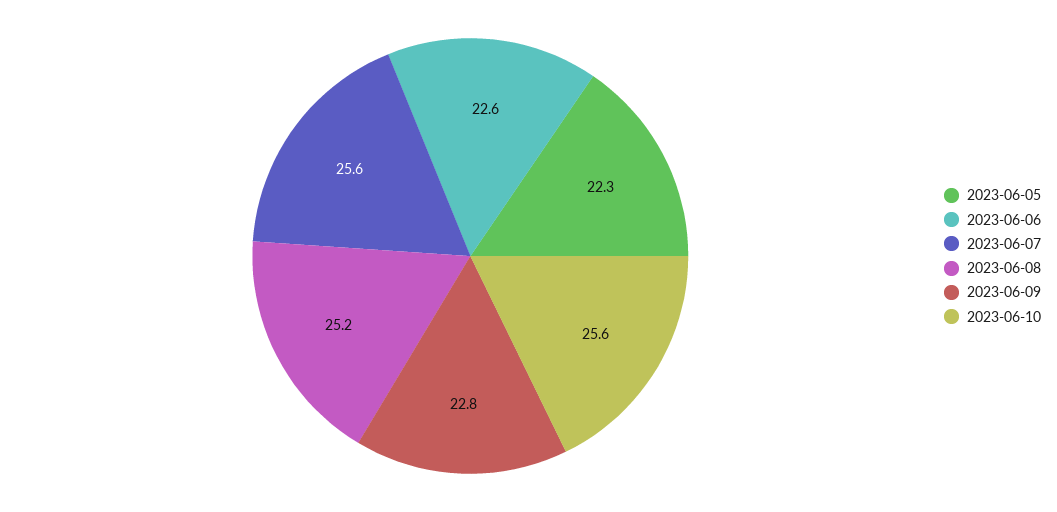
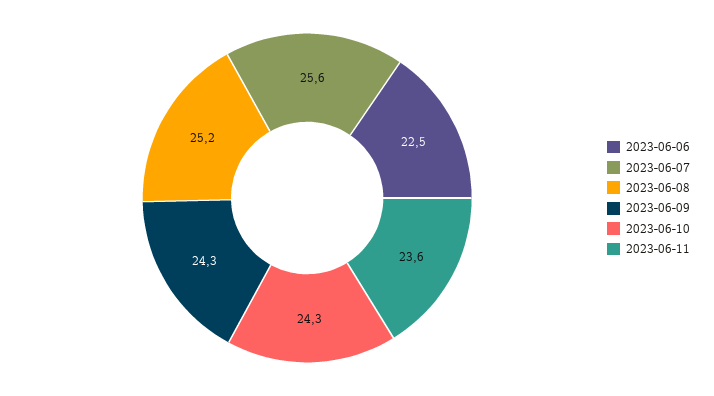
2023-06-05: 22.3 -> none
2023-06-06: 22.6 -> 22.5
2023-06-09: 22.8 -> 24.3
2023-06-10: 25.6 -> 24.3
2023-06-11: none -> 23.6

